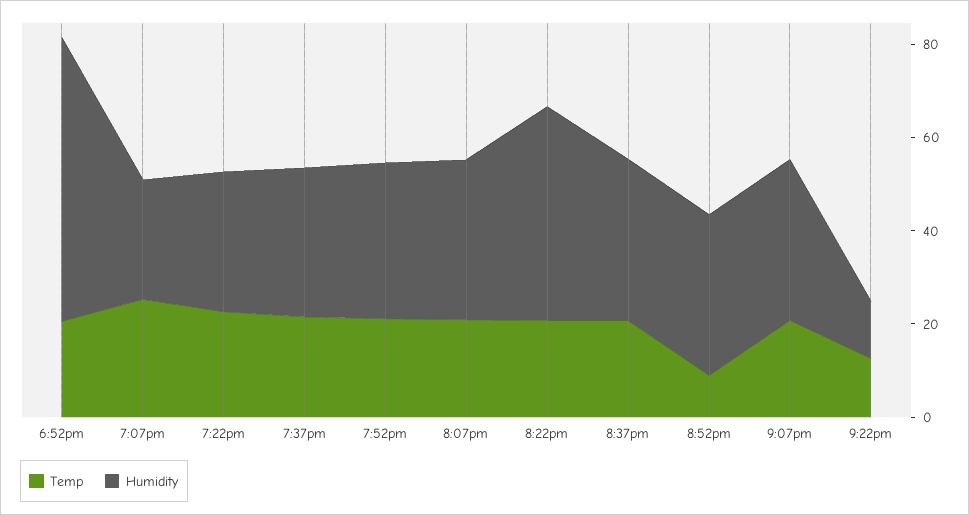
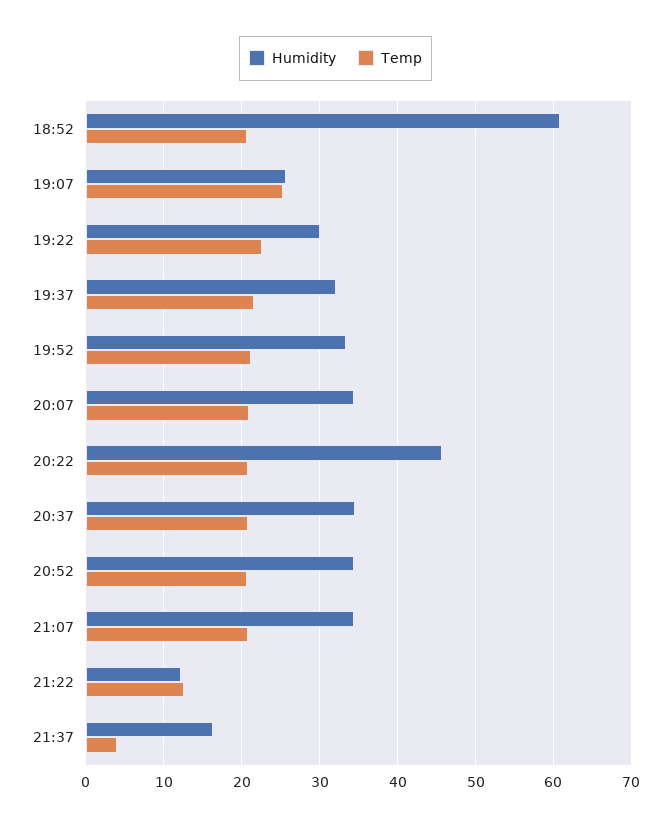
Temp, 8:52pm: 10 -> 21
Humidity, 21:37: none -> 16
Temp, 21:37: none -> 4

